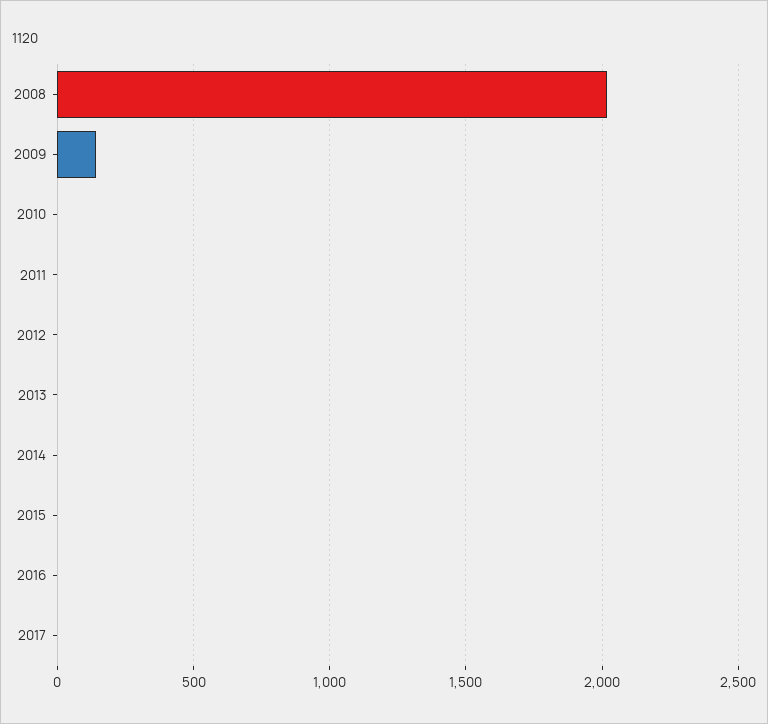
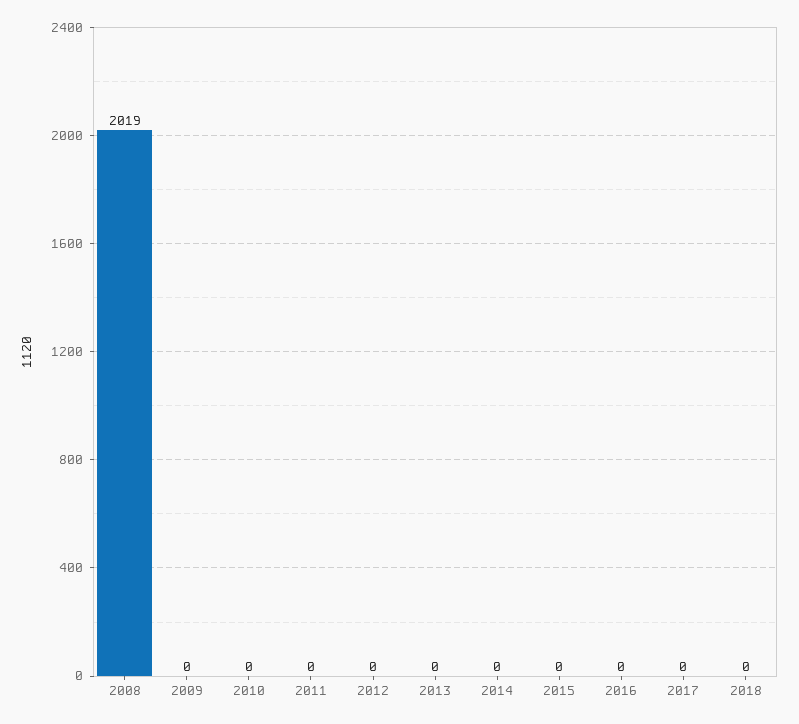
2009: 150 -> 0
2018: none -> 0

